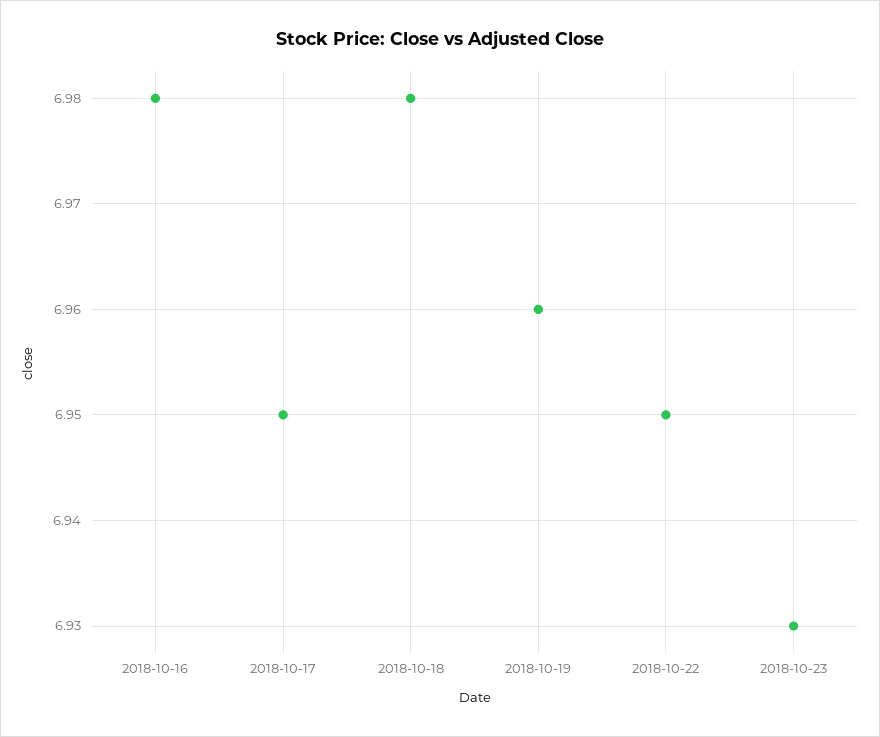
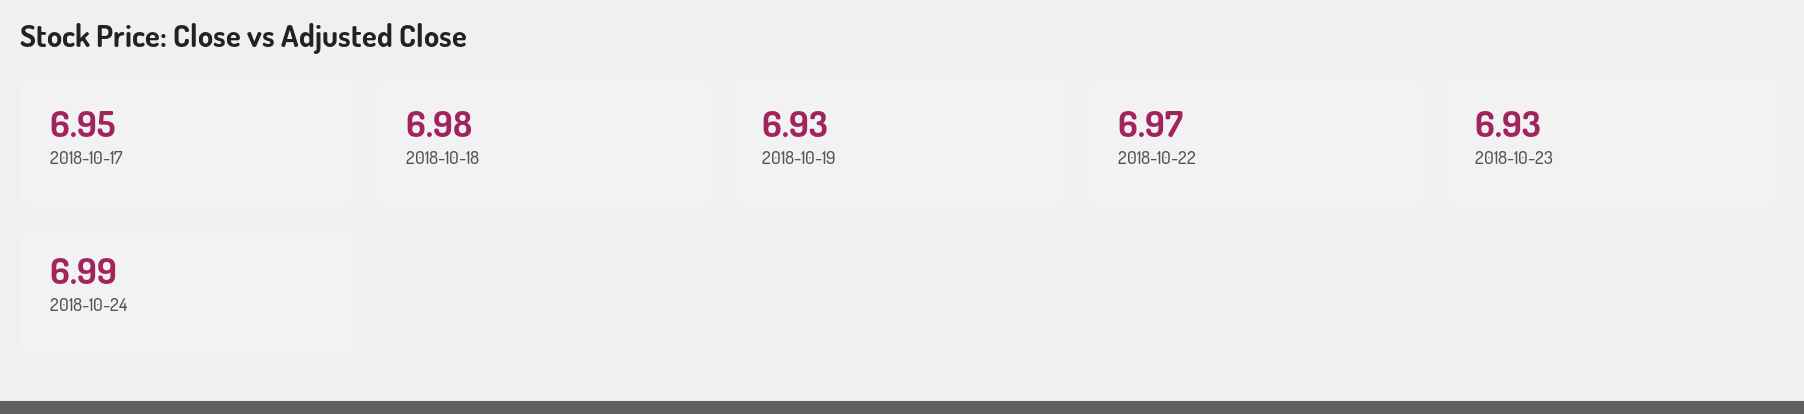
2018-10-16: 6.98 -> none
2018-10-19: 6.96 -> 6.93
2018-10-22: 6.95 -> 6.97
2018-10-24: none -> 6.99

